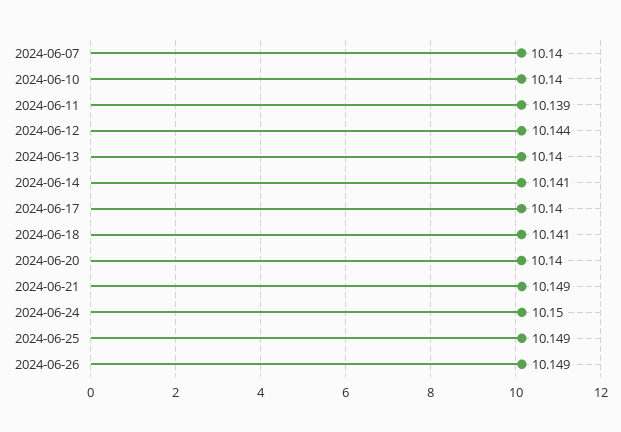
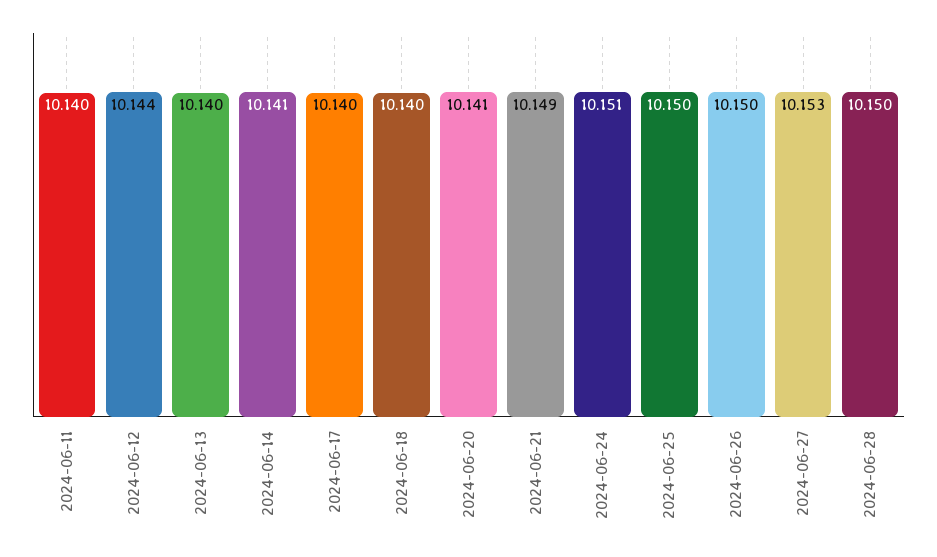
2024-06-07: 10.14 -> none
2024-06-10: 10.14 -> none
2024-06-11: 10.139 -> 10.14
2024-06-18: 10.141 -> 10.14
2024-06-20: 10.14 -> 10.141
2024-06-24: 10.15 -> 10.151
2024-06-25: 10.149 -> 10.15
2024-06-26: 10.149 -> 10.15
2024-06-27: none -> 10.153
2024-06-28: none -> 10.15

